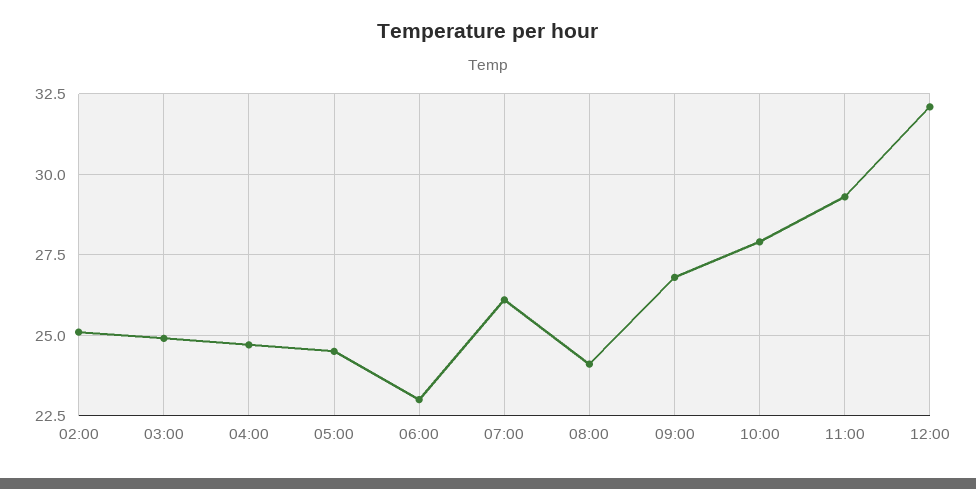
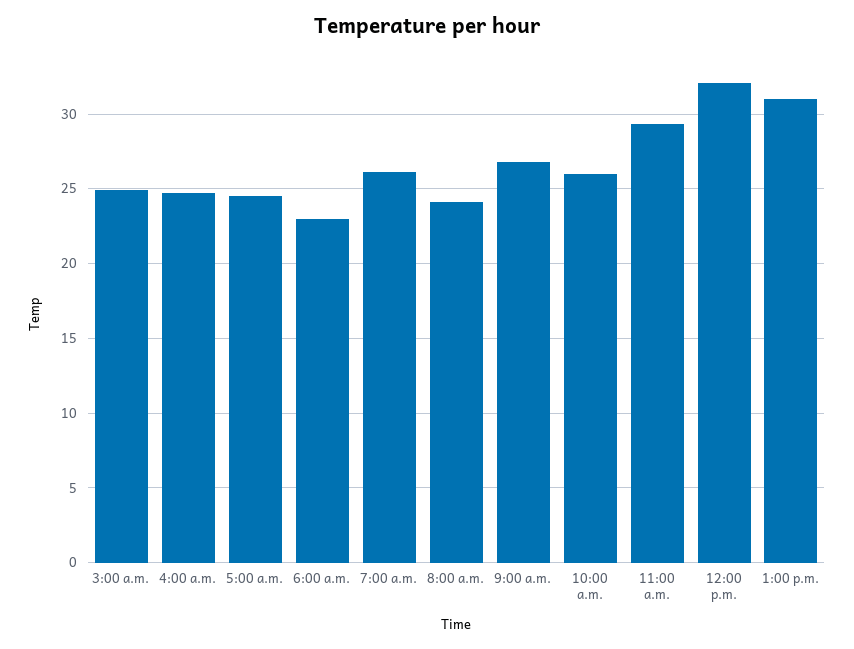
02:00: 25 -> none
10:00: 28 -> 26
1:00 p.m.: none -> 31

